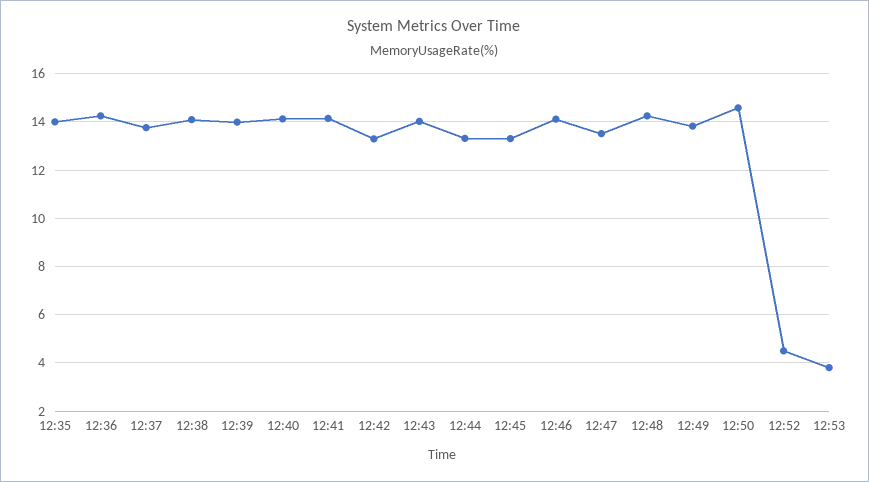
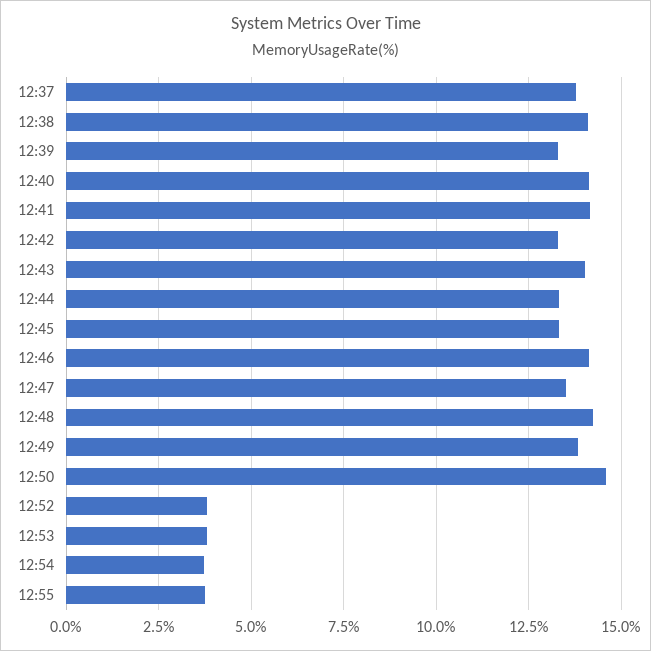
12:35: 14 -> none
12:36: 14.25 -> none
12:39: 14 -> 13.25
12:52: 4.5 -> 3.75
12:54: none -> 3.75
12:55: none -> 3.75

